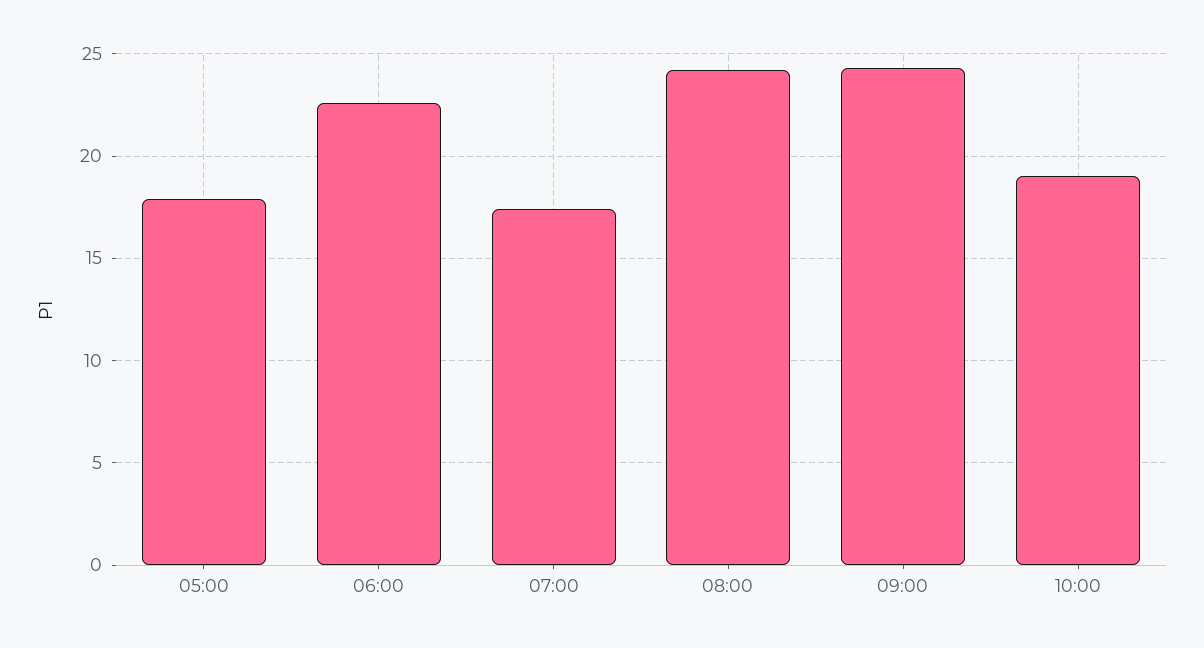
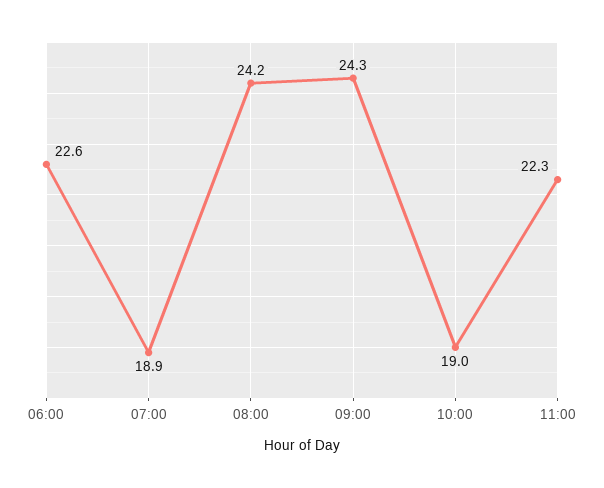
05:00: 18 -> none
07:00: 17.5 -> 18.9
11:00: none -> 22.3

